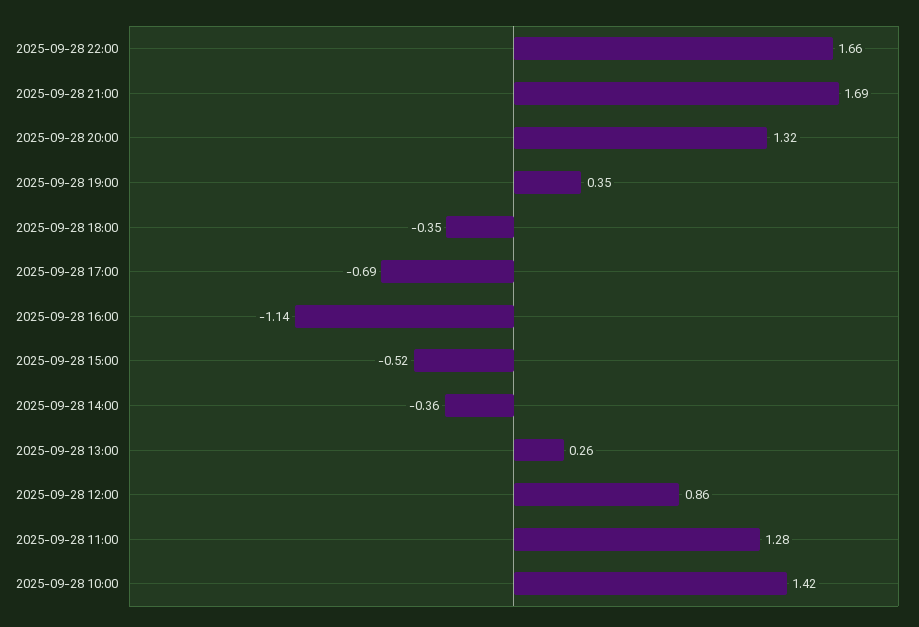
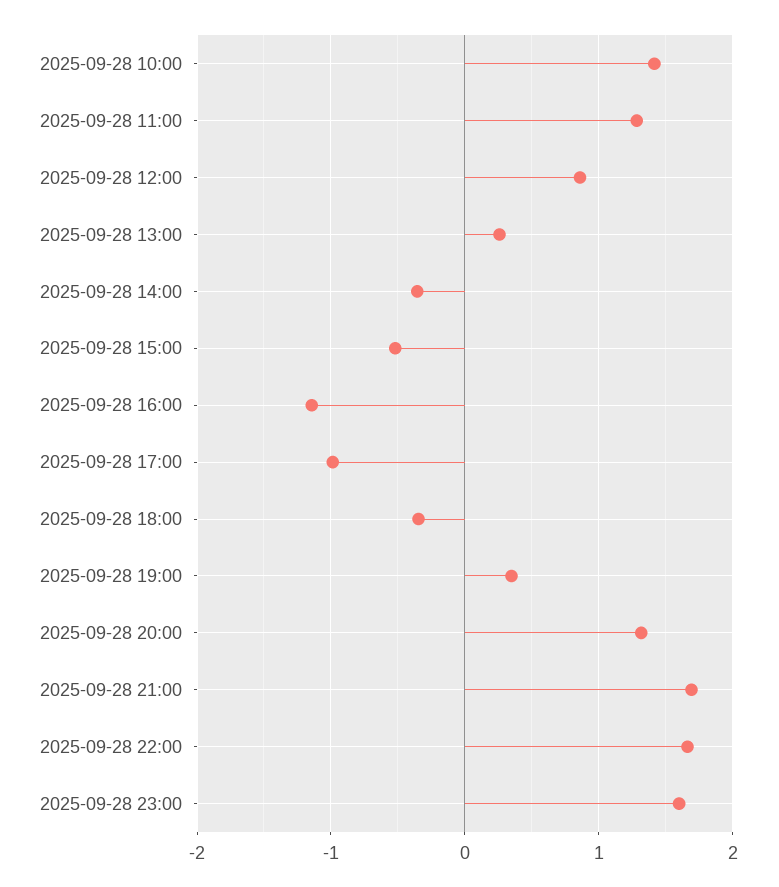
2025-09-28 17:00: -0.69 -> -1
2025-09-28 23:00: none -> 1.6

